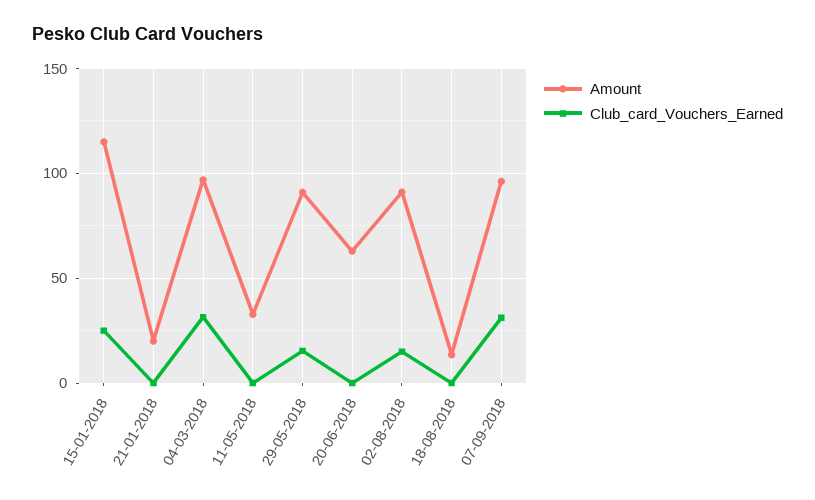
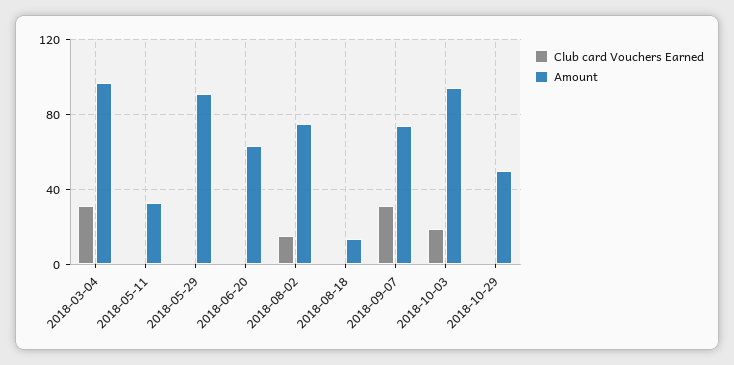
Amount, 15-01-2018: 115 -> none
Club_card_Vouchers_Earned, 15-01-2018: 25 -> none
Amount, 21-01-2018: 20 -> none
Club_card_Vouchers_Earned, 21-01-2018: 0 -> none
Club_card_Vouchers_Earned, 29-05-2018: 15 -> 0
Amount, 02-08-2018: 90 -> 75
Amount, 07-09-2018: 95 -> 75
Club_card_Vouchers_Earned, 2018-10-03: none -> 20
Amount, 2018-10-03: none -> 95
Club_card_Vouchers_Earned, 2018-10-29: none -> 0
Amount, 2018-10-29: none -> 50

